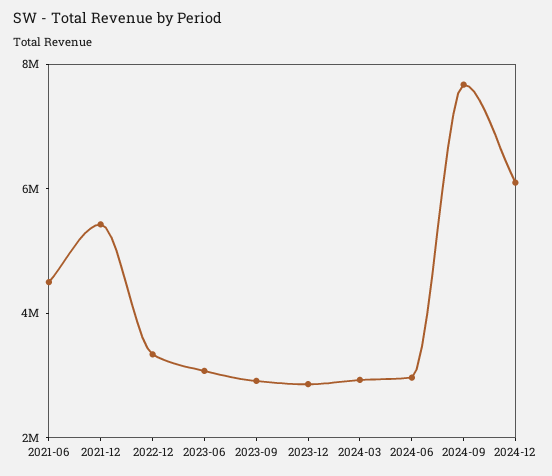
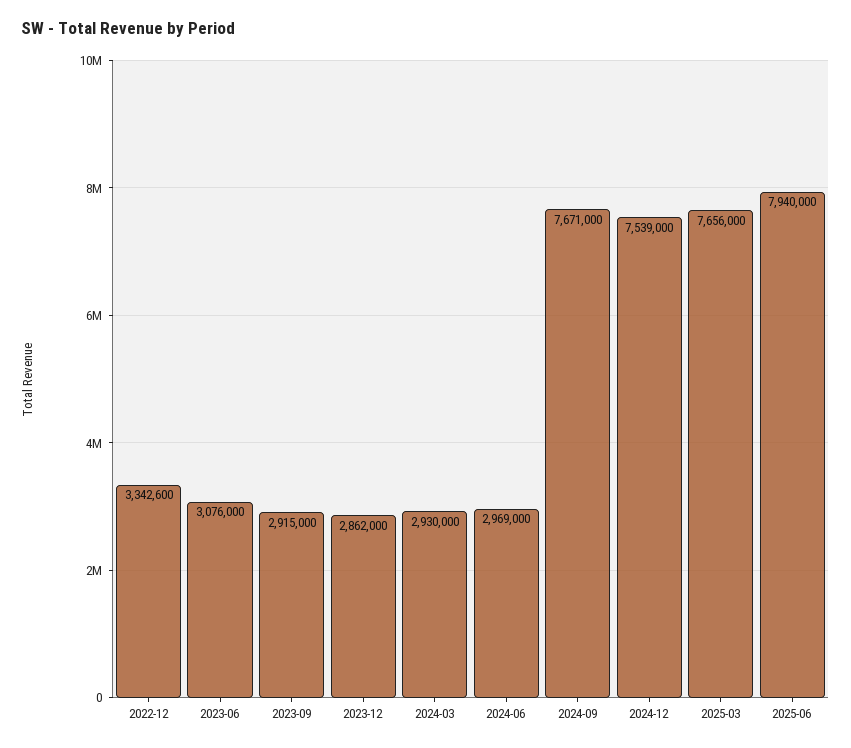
2021-06: 4500000 -> none
2021-12: 5500000 -> none
2024-12: 6000000 -> 7539000
2025-03: none -> 7656000
2025-06: none -> 7940000

